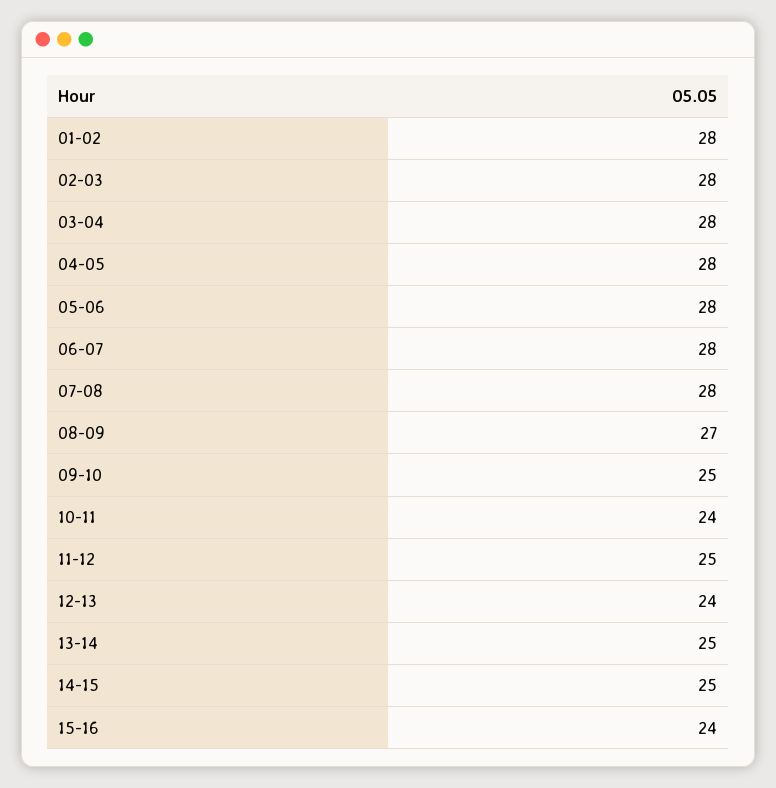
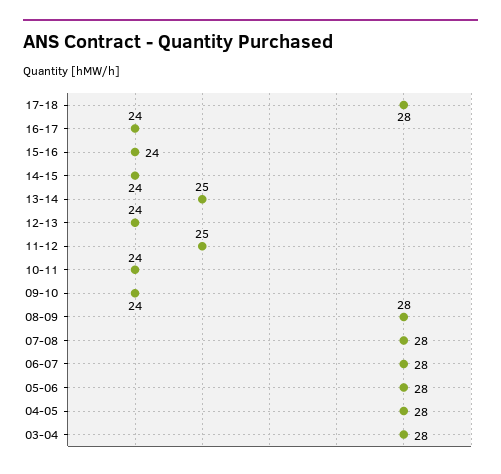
01-02: 28 -> none
02-03: 28 -> none
08-09: 27 -> 28
09-10: 25 -> 24
14-15: 25 -> 24
17-18: none -> 28
16-17: none -> 24

